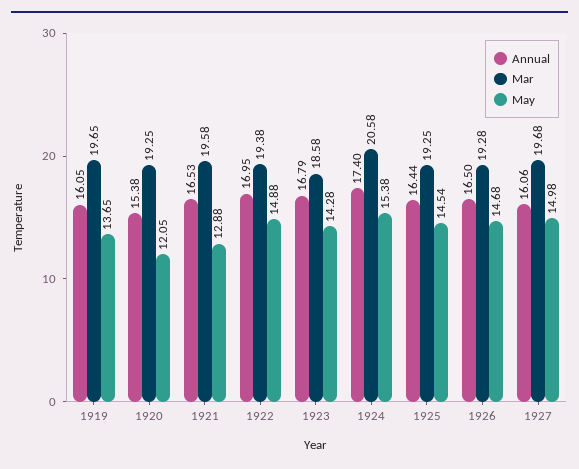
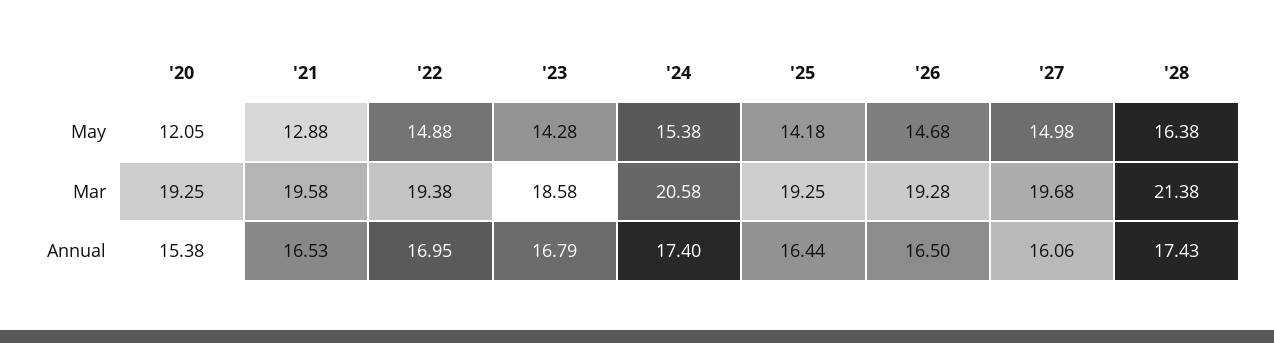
Annual, 1919: 16.05 -> none
Mar, 1919: 19.65 -> none
May, 1919: 13.65 -> none
May, 1925: 14.54 -> 14.18
May, '28: none -> 16.38
Mar, '28: none -> 21.38
Annual, '28: none -> 17.43

